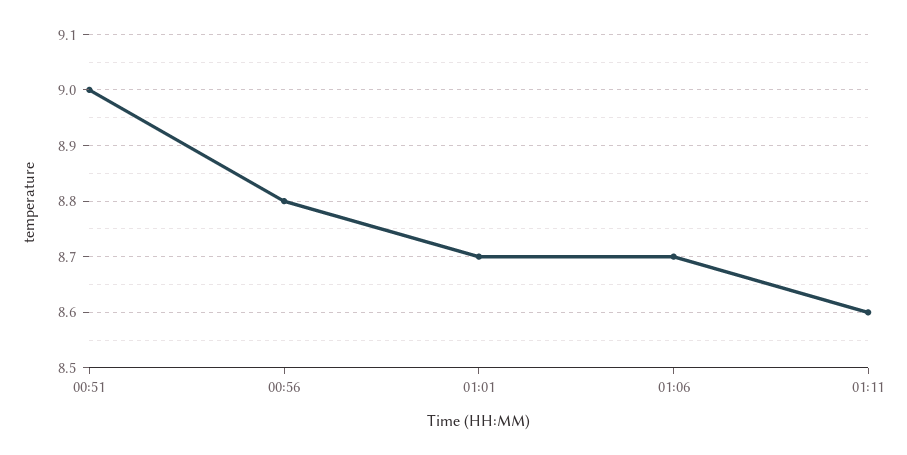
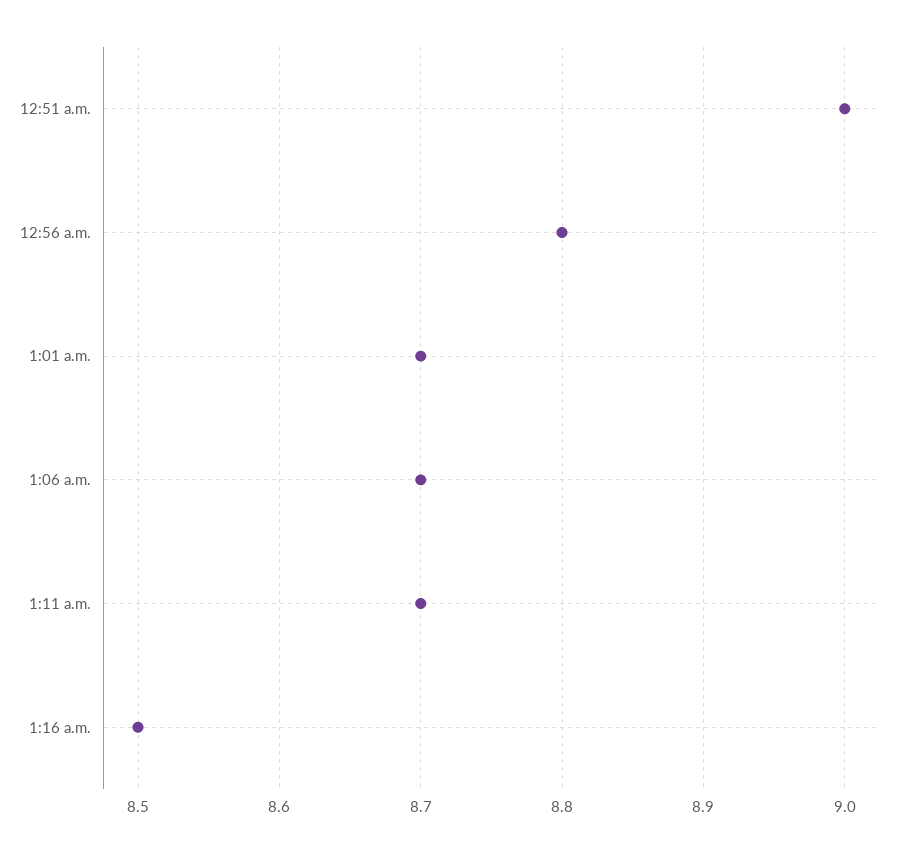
01:11: 8.6 -> 8.7
1:16 a.m.: none -> 8.5

